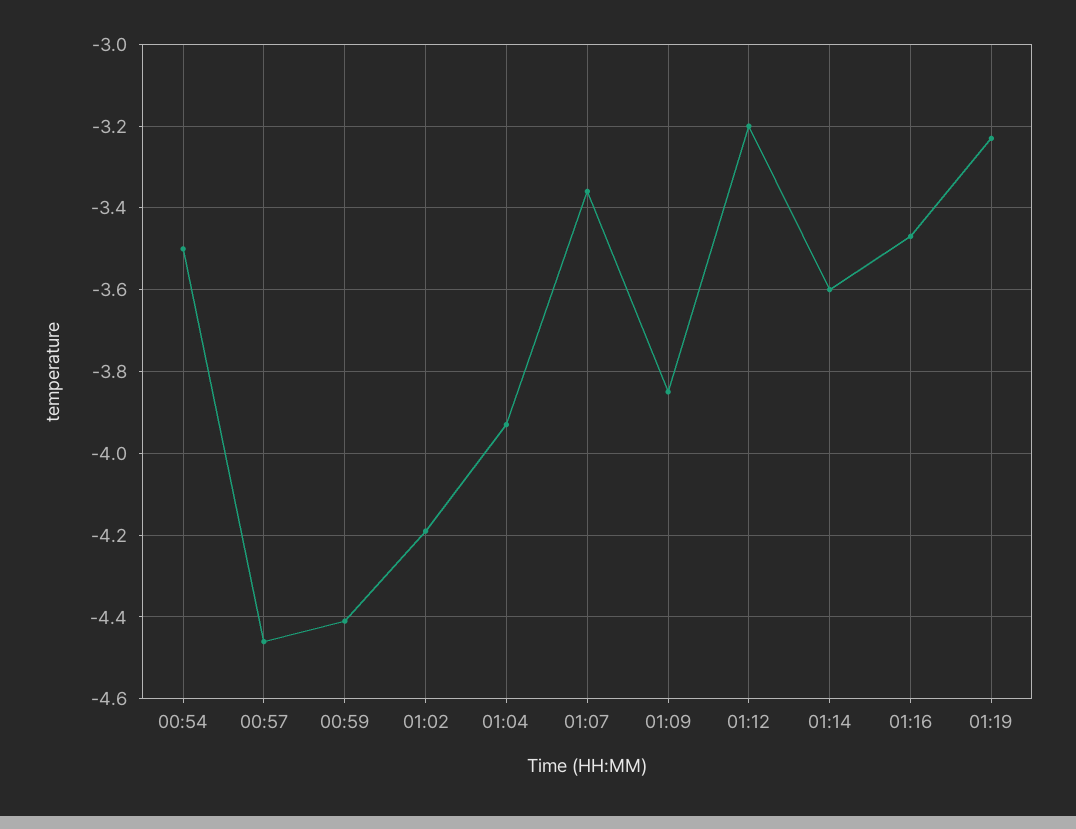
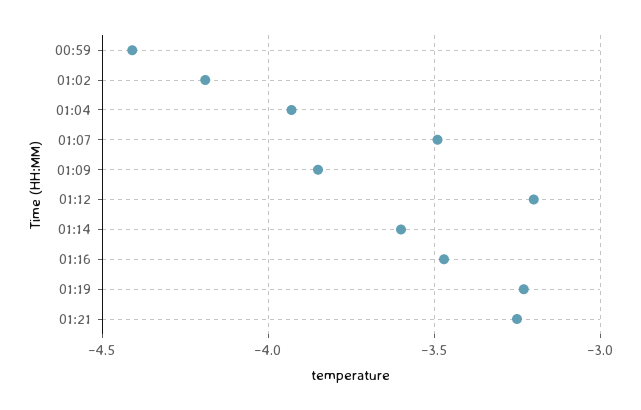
00:54: -3.5 -> none
00:57: -4.45 -> none
01:07: -3.35 -> -3.5
01:21: none -> -3.25

